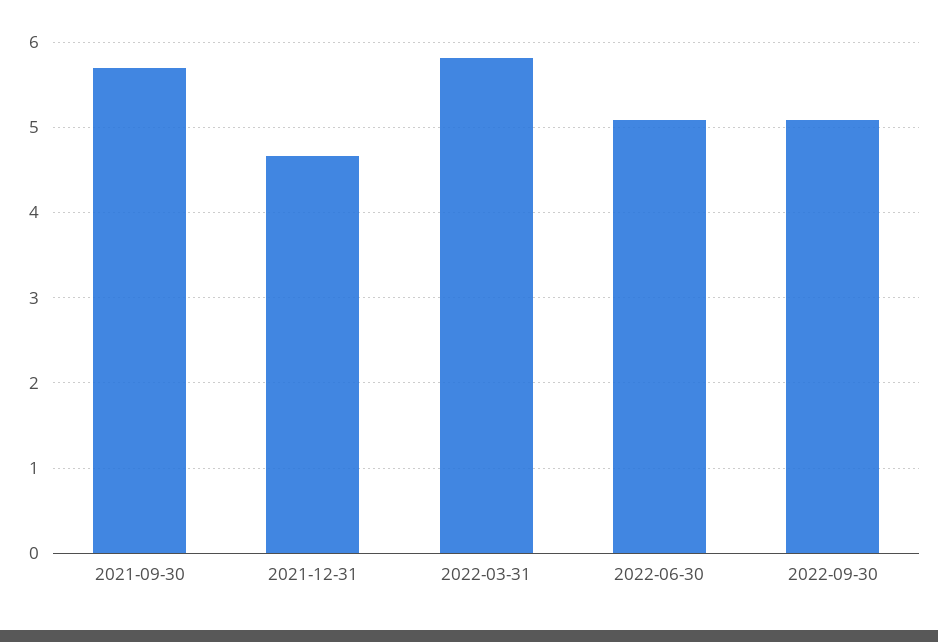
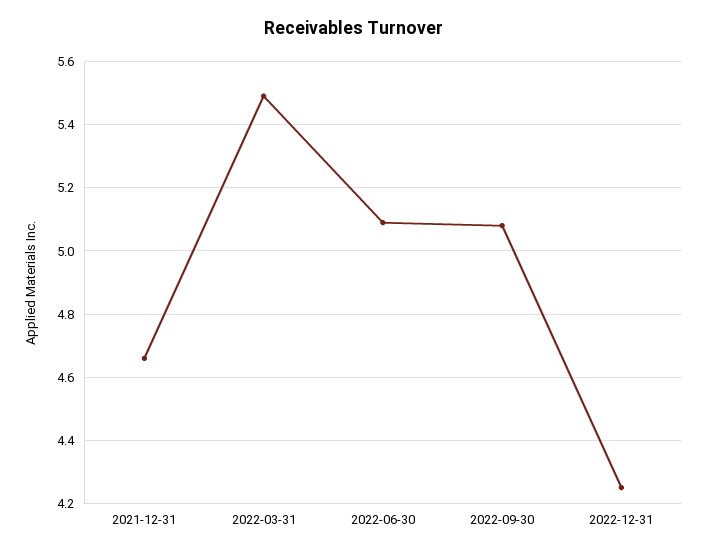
2021-09-30: 5.7 -> none
2022-03-31: 5.8 -> 5.5
2022-12-31: none -> 4.25

